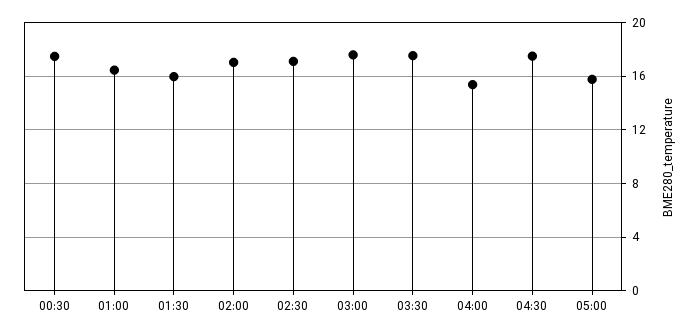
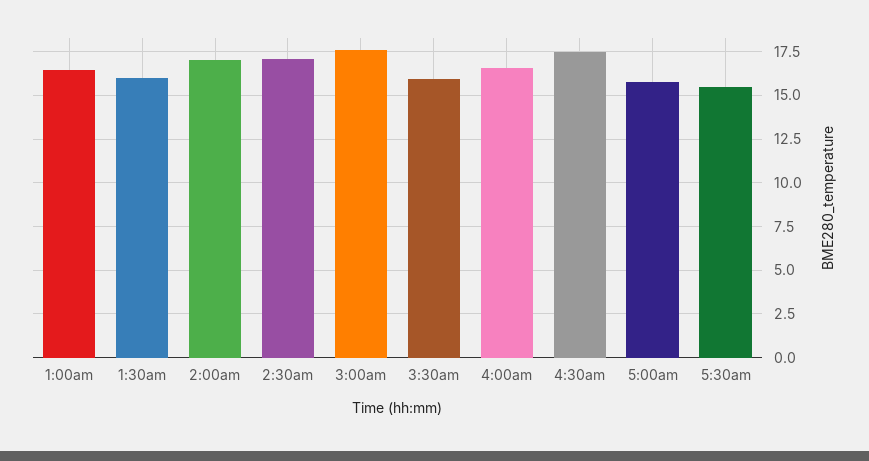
00:30: 17.5 -> none
03:30: 17.5 -> 16
04:00: 15.5 -> 16.5
5:30am: none -> 15.5

